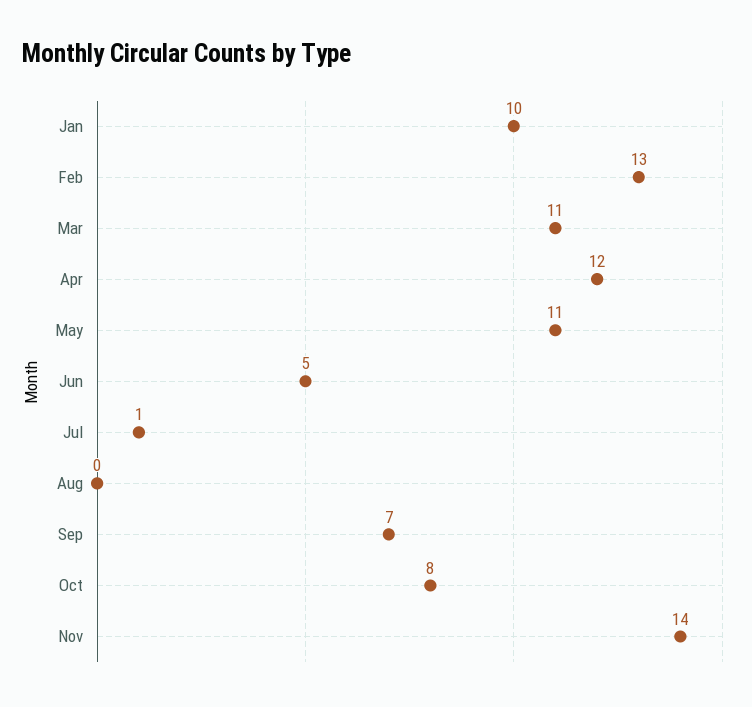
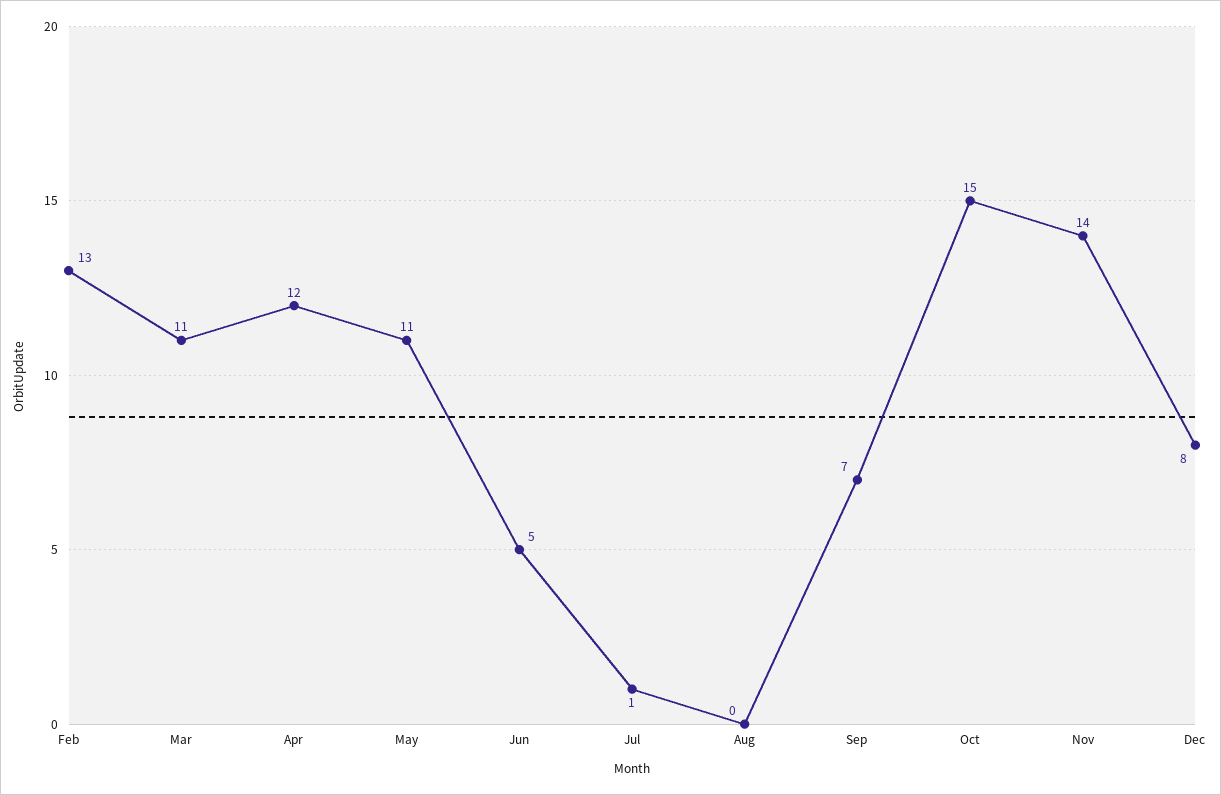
Jan: 10 -> none
Oct: 8 -> 15
Dec: none -> 8

